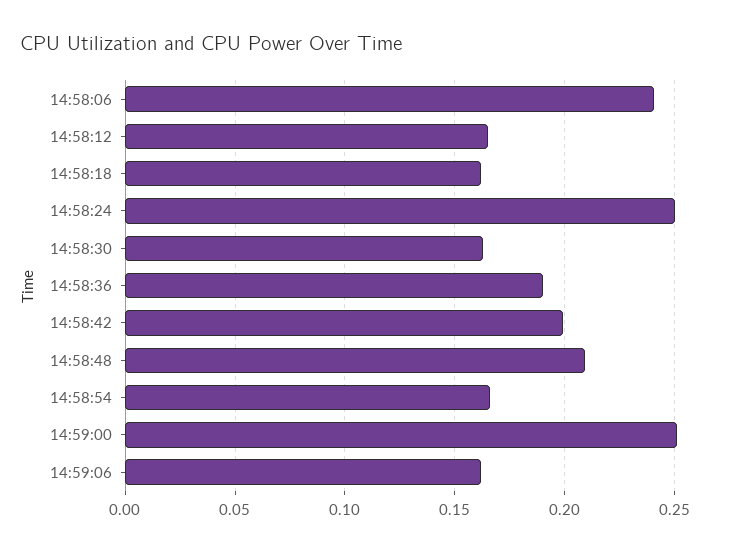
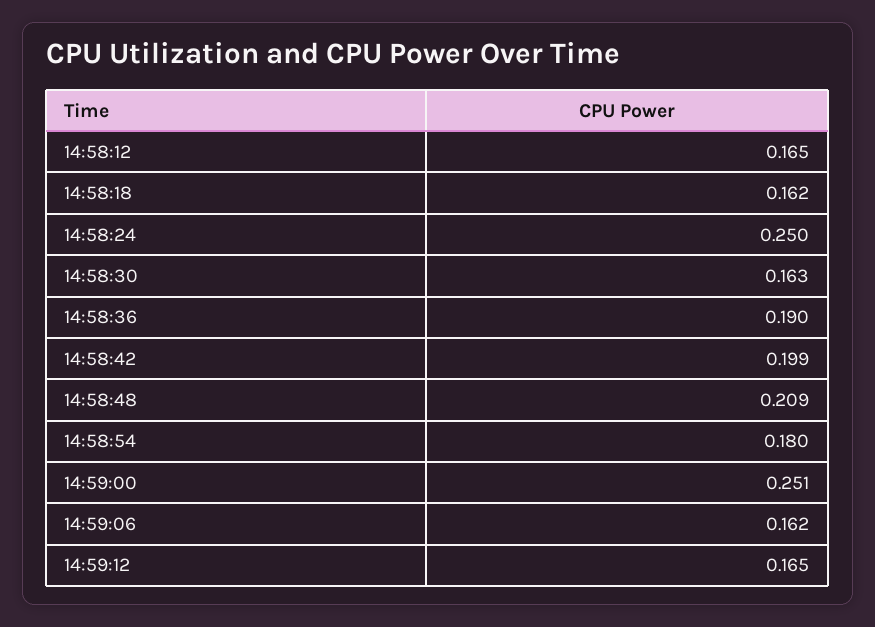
14:58:06: 0.24 -> none
14:58:54: 0.165 -> 0.18
14:59:12: none -> 0.165

